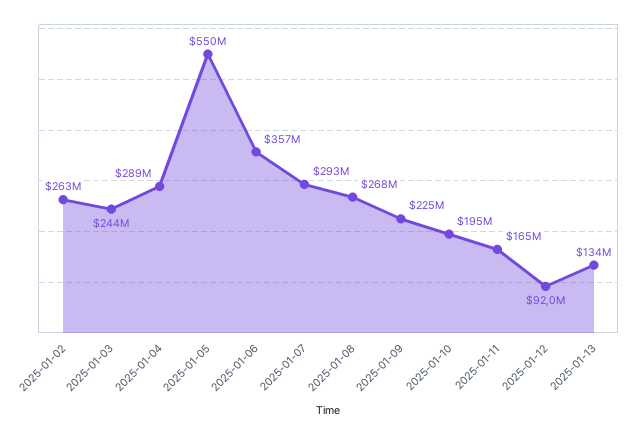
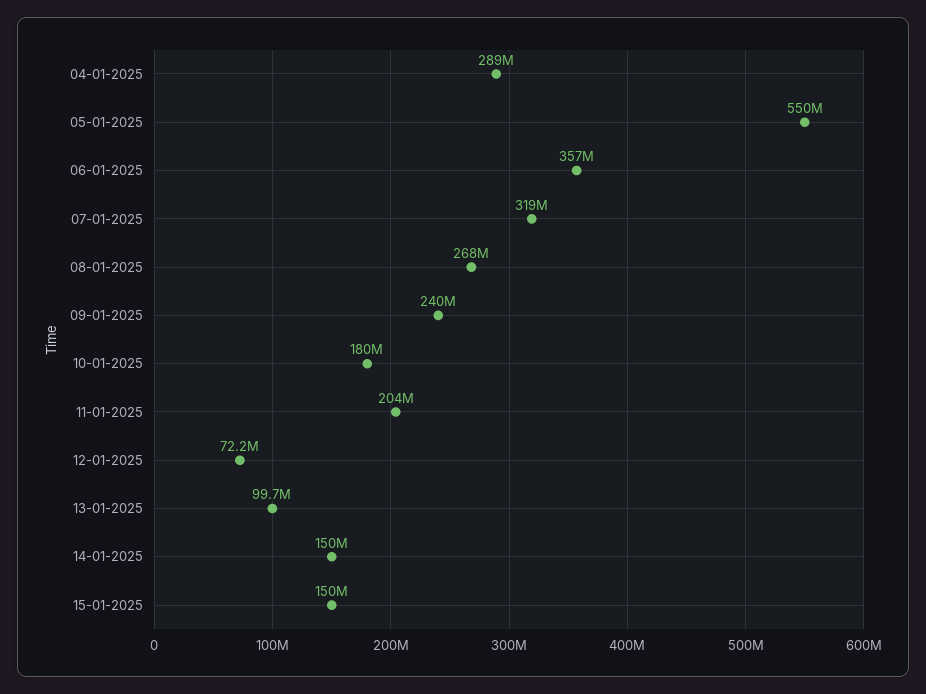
2025-01-02: 263000000 -> none
2025-01-03: 244000000 -> none
2025-01-07: 293000000 -> 319000000
2025-01-09: 225000000 -> 240000000
2025-01-10: 195000000 -> 180000000
2025-01-11: 165000000 -> 204000000
2025-01-12: 92000000 -> 72200000
2025-01-13: 134000000 -> 99700000
14-01-2025: none -> 150000000
15-01-2025: none -> 150000000

